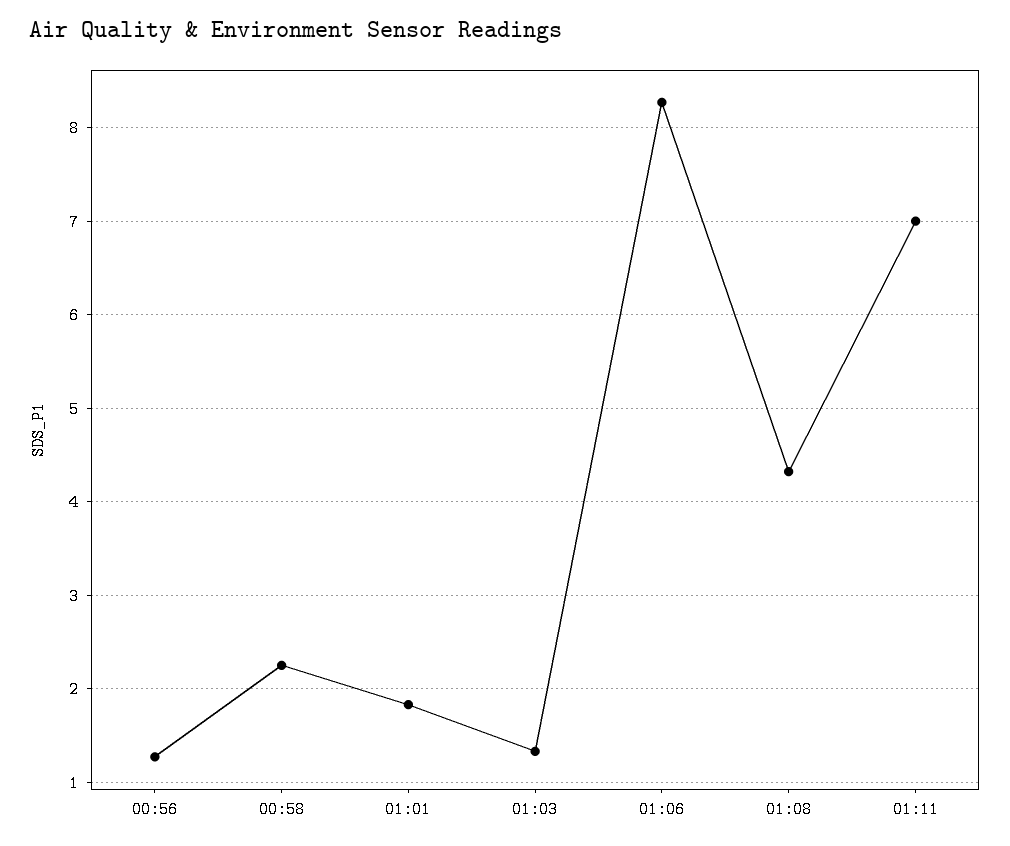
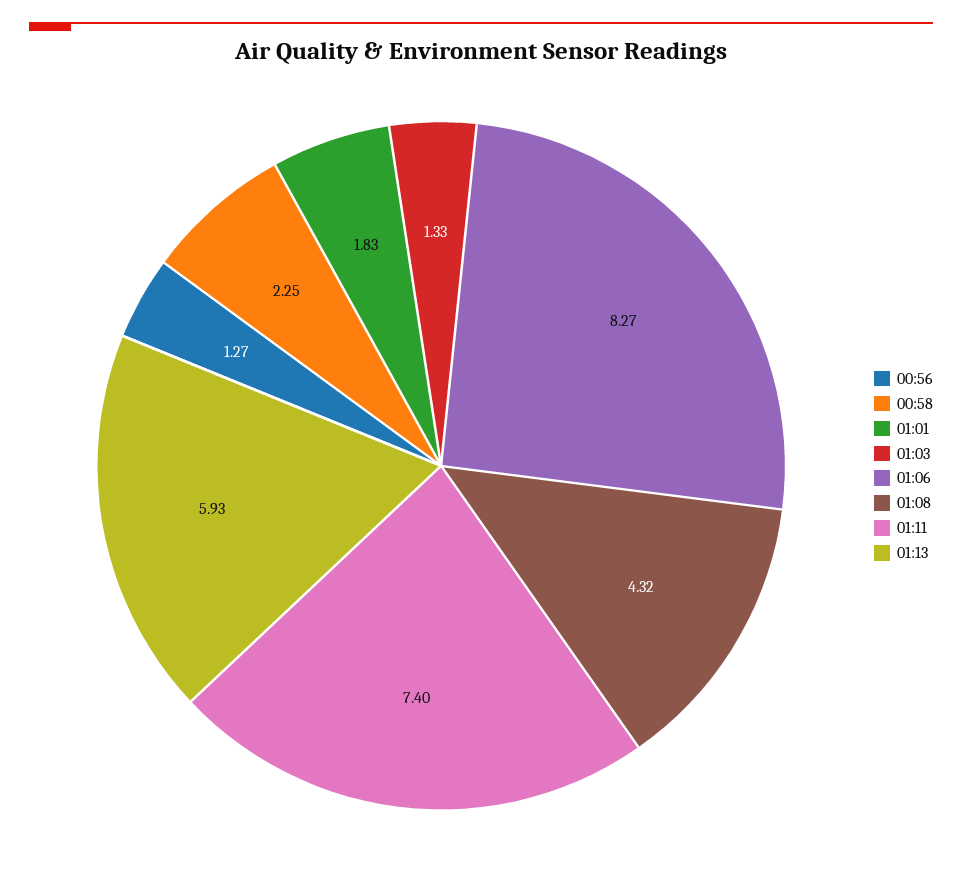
01:11: 7 -> 7.4
01:13: none -> 5.93

